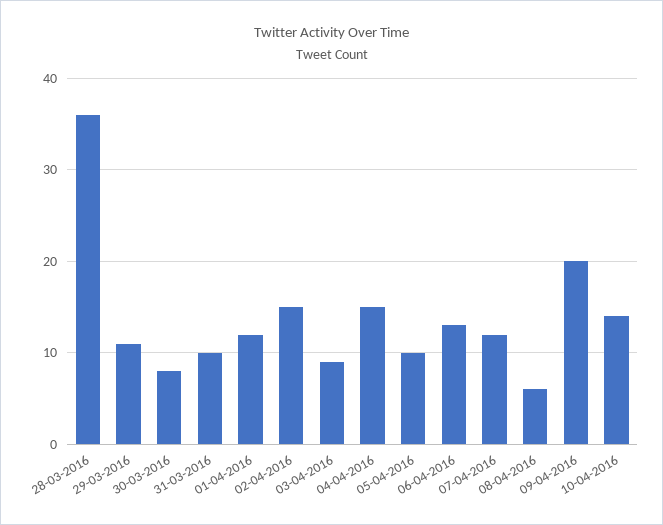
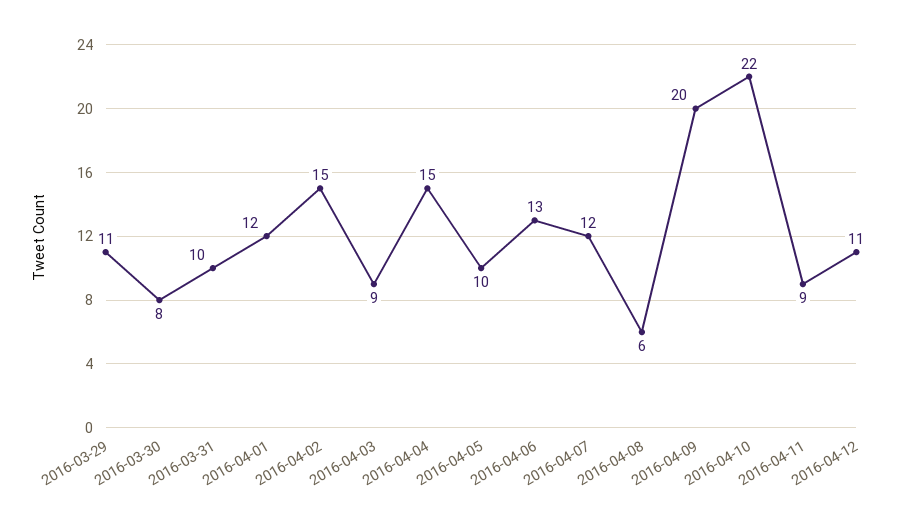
28-03-2016: 36 -> none
10-04-2016: 14 -> 22
2016-04-11: none -> 9
2016-04-12: none -> 11

